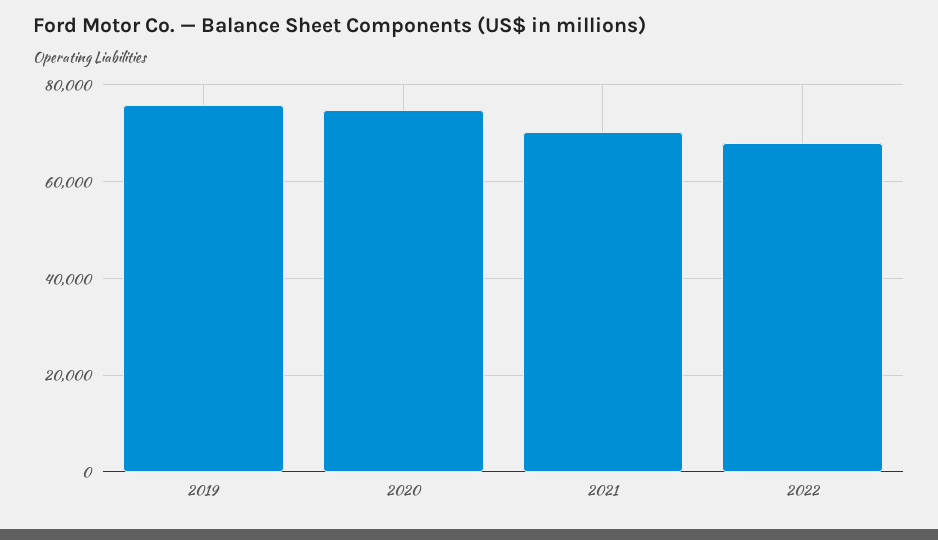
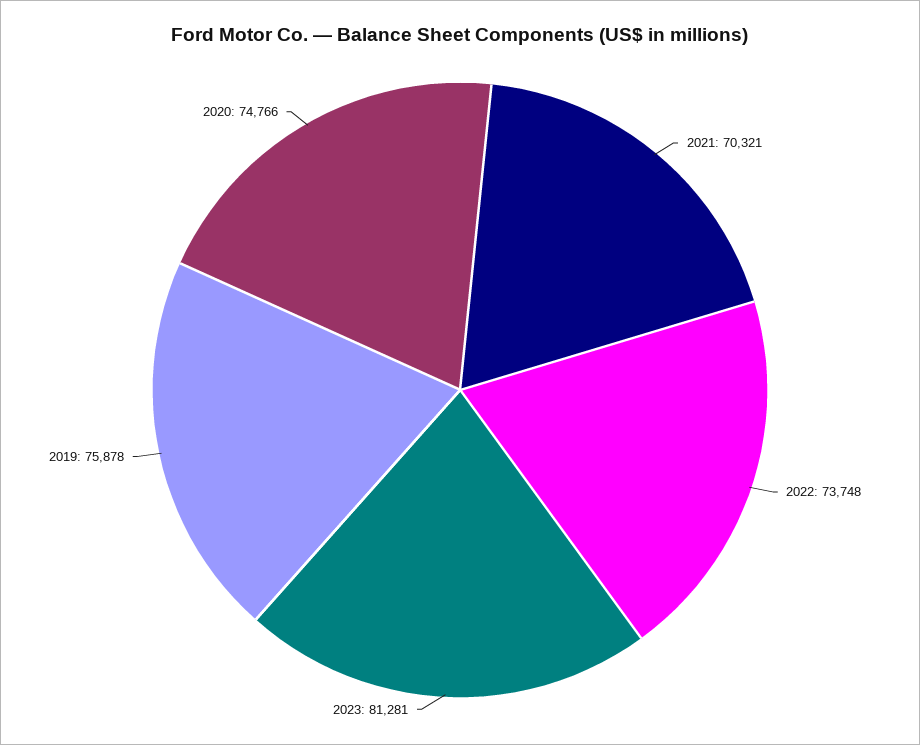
2022: 68000 -> 73748
2023: none -> 81281

